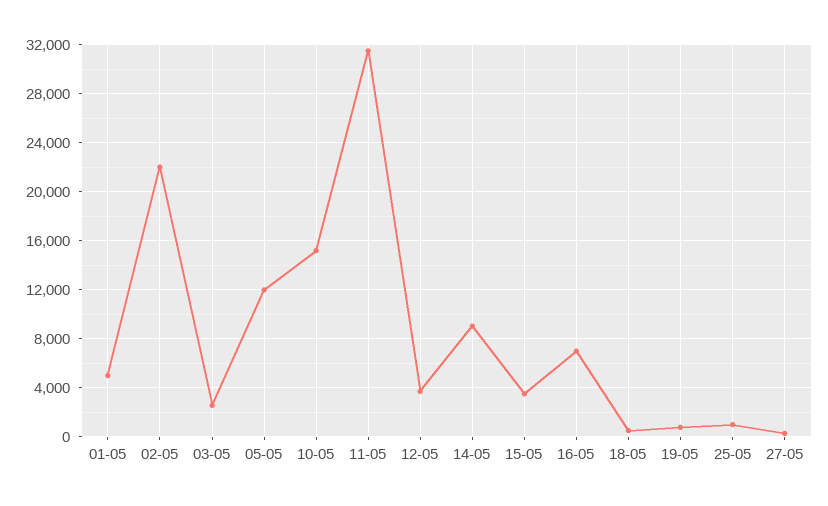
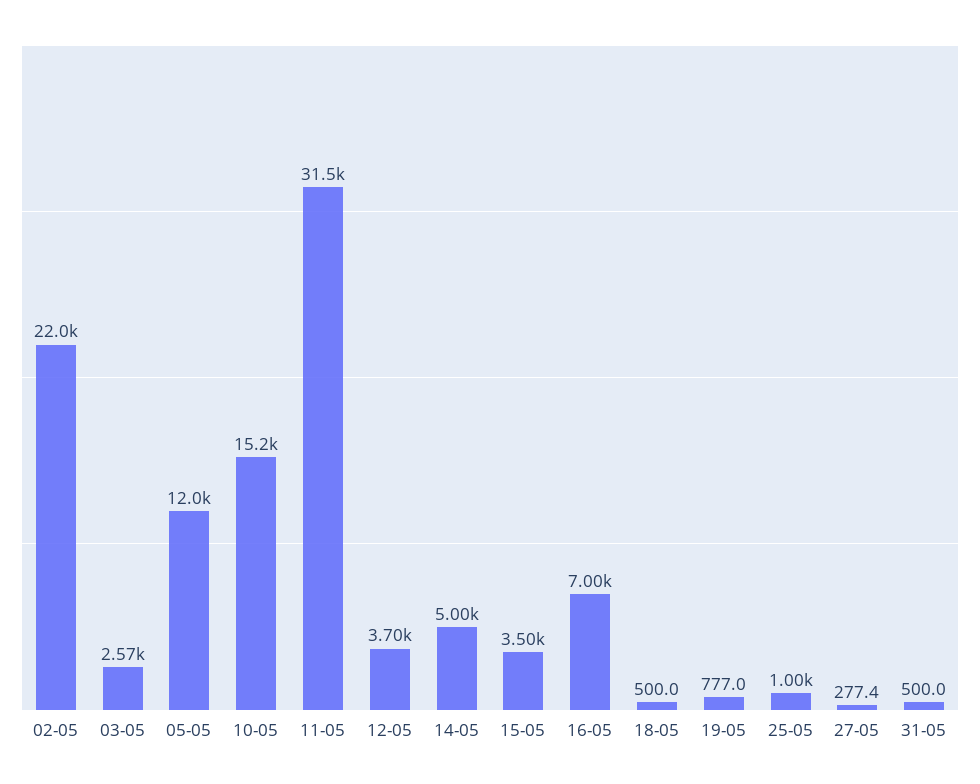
01-05: 5000 -> none
14-05: 9000 -> 5000
31-05: none -> 500

